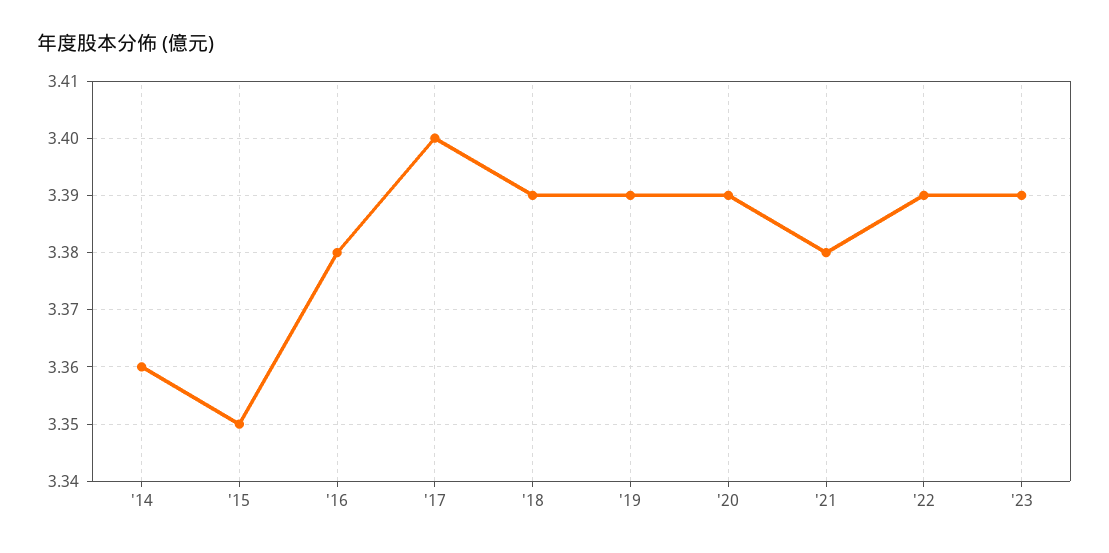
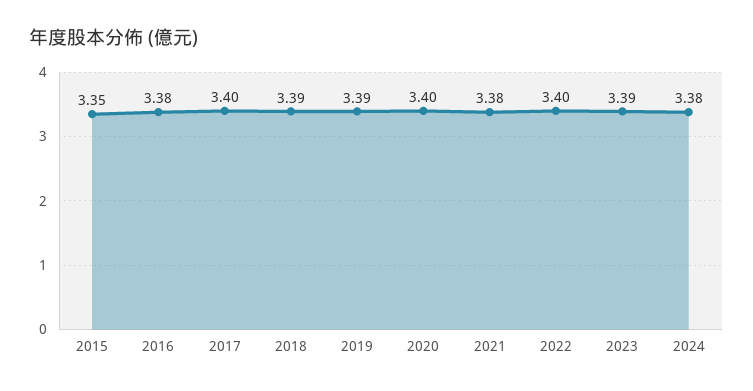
'14: 3.36 -> none
'20: 3.39 -> 3.4
'22: 3.39 -> 3.4
2024: none -> 3.38

